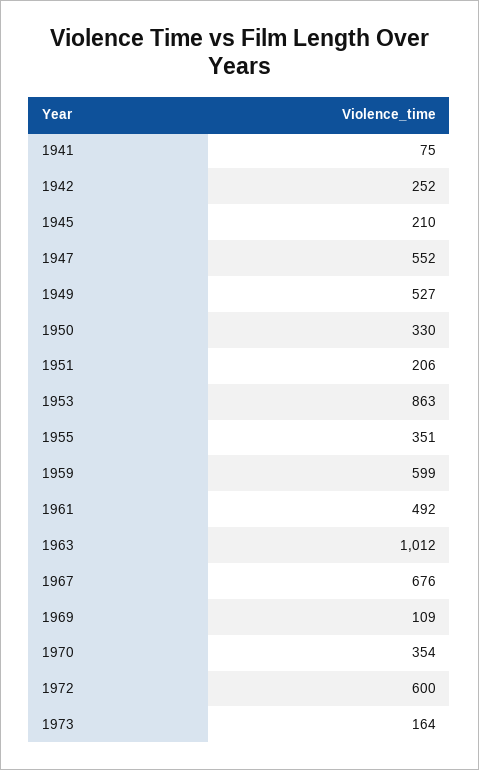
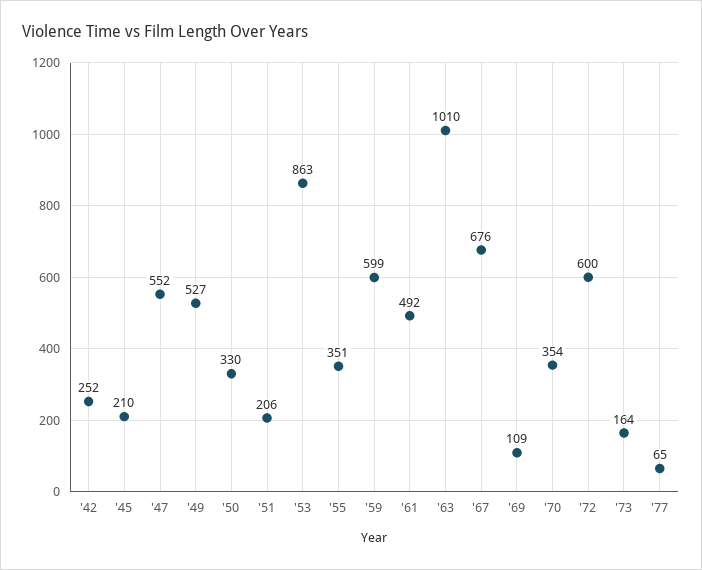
1941: 75 -> none
1963: 1012 -> 1010
'77: none -> 65

